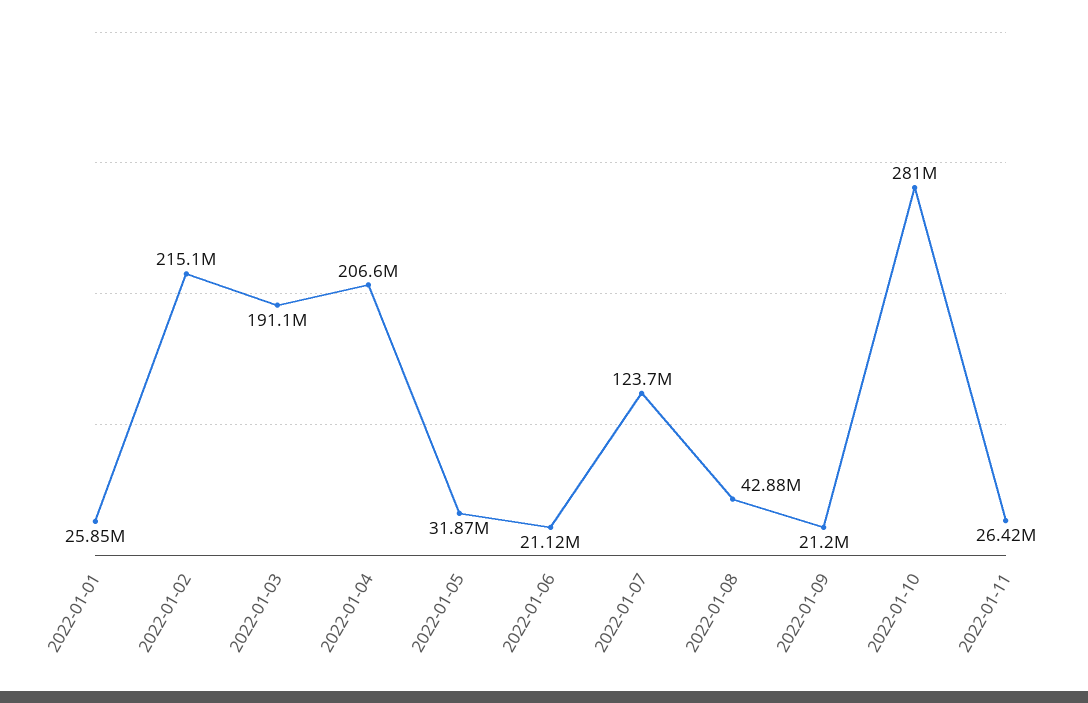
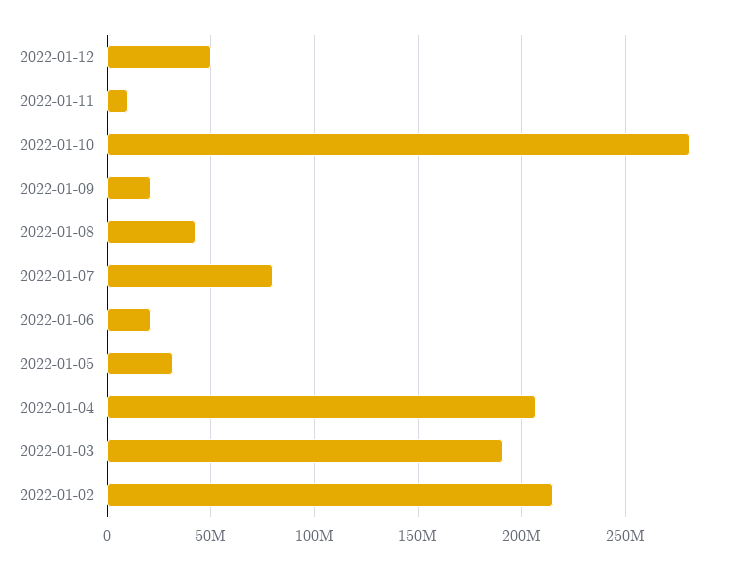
2022-01-01: 25850000 -> none
2022-01-07: 123700000 -> 80000000
2022-01-11: 26420000 -> 10000000
2022-01-12: none -> 50000000

